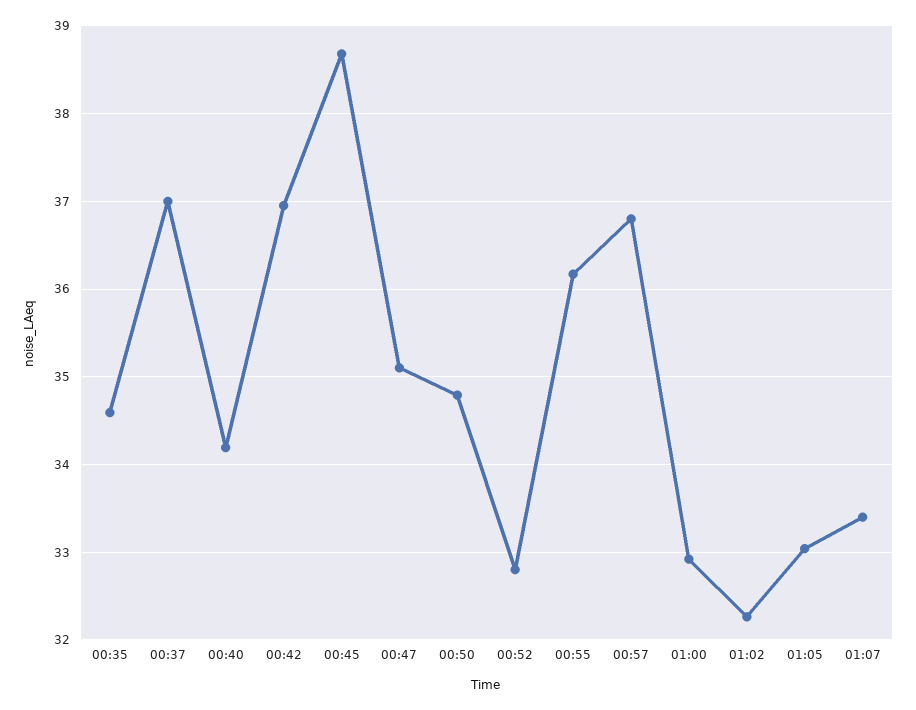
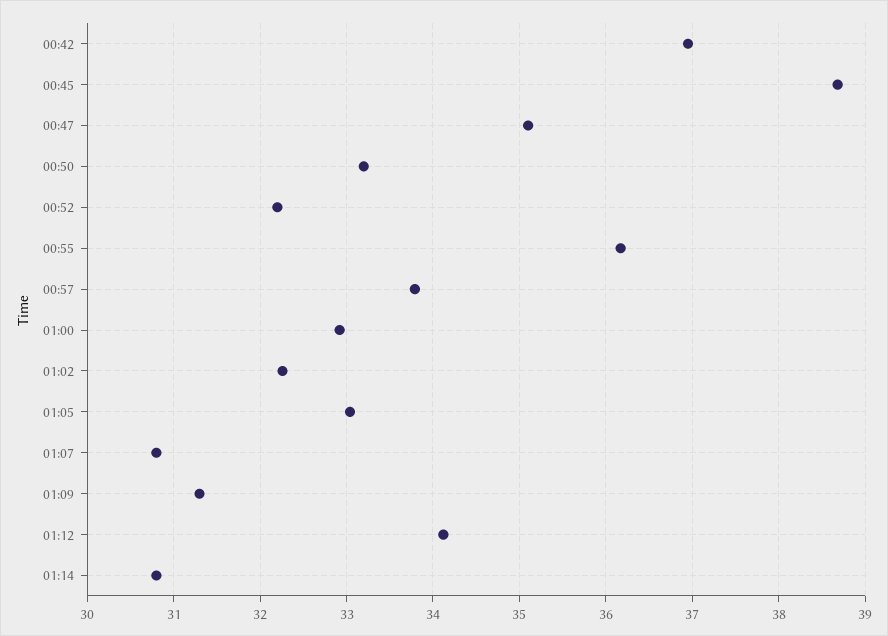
00:35: 34.6 -> none
00:37: 37 -> none
00:40: 34.2 -> none
00:50: 34.8 -> 33.2
00:52: 32.8 -> 32.2
00:57: 36.8 -> 33.8
01:07: 33.4 -> 30.8
01:09: none -> 31.3
01:12: none -> 34.1
01:14: none -> 30.8

